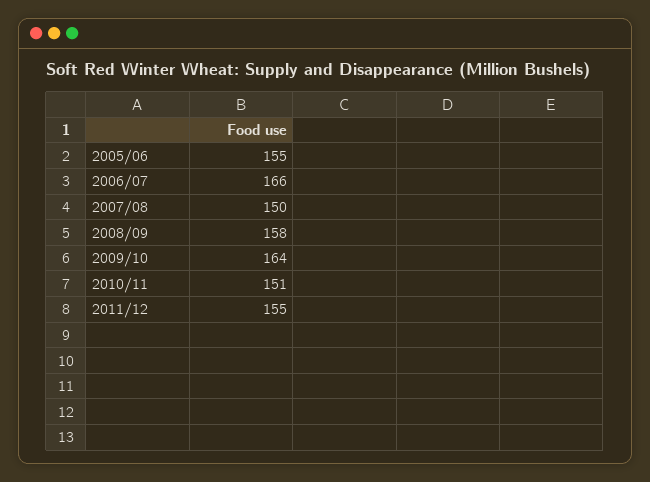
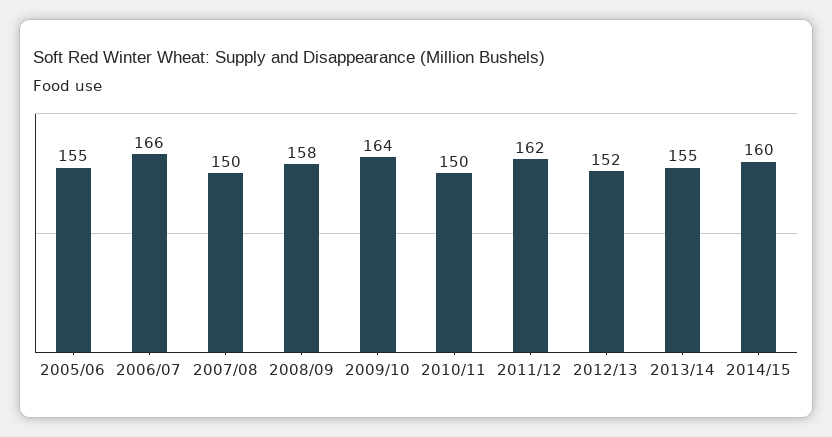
2010/11: 151 -> 150
2011/12: 155 -> 162
2012/13: none -> 152
2013/14: none -> 155
2014/15: none -> 160

